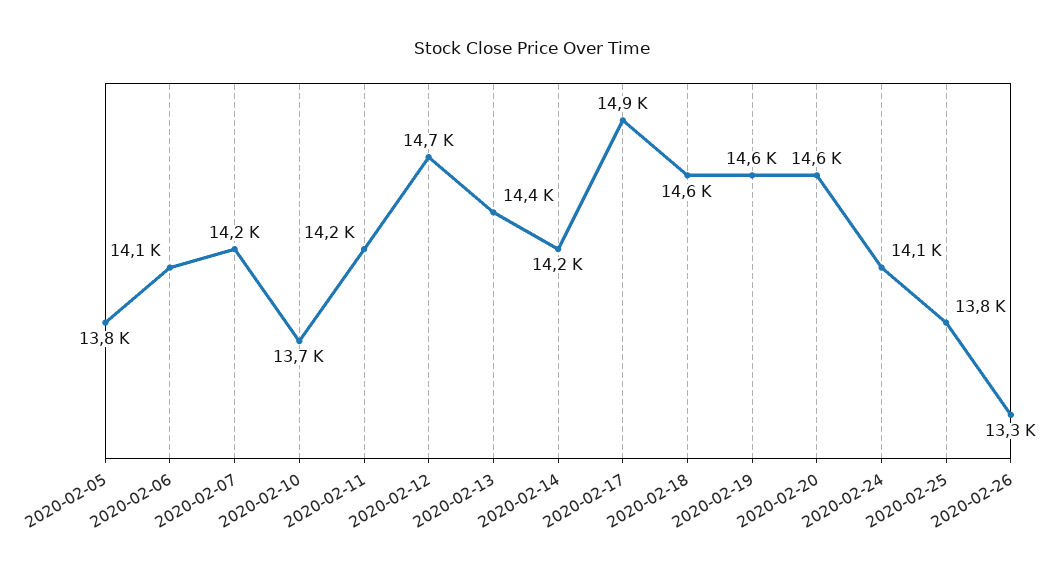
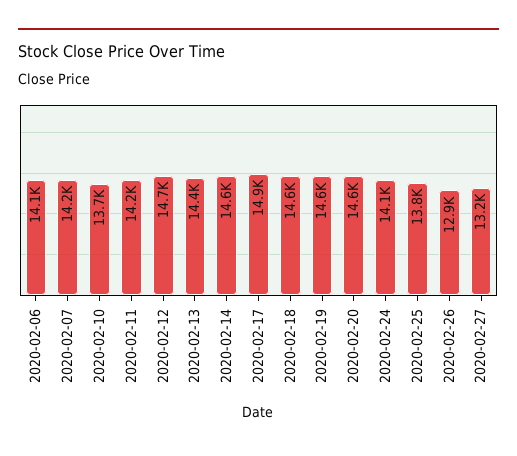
2020-02-05: 13800 -> none
2020-02-14: 14200 -> 14600
2020-02-26: 13300 -> 12900
2020-02-27: none -> 13200

